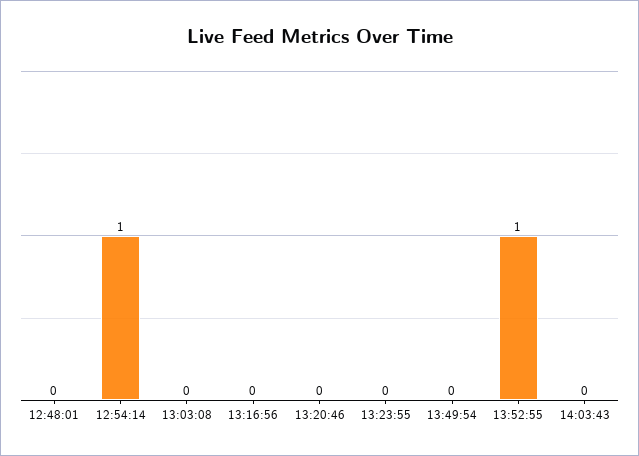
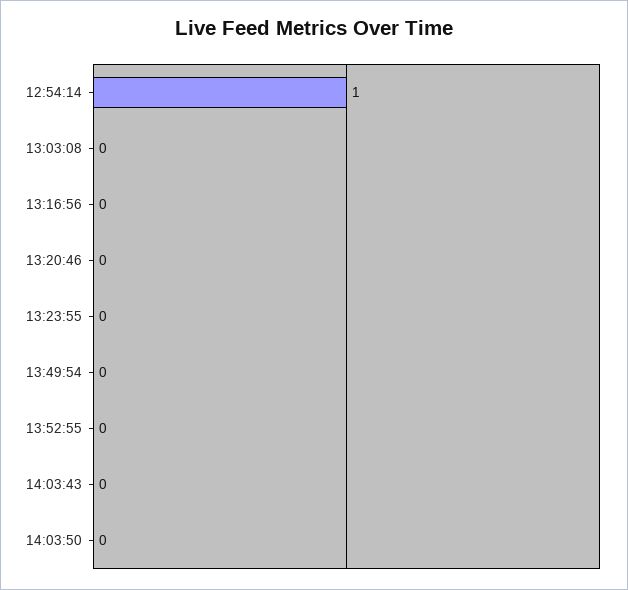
12:48:01: 0 -> none
13:52:55: 1 -> 0
14:03:50: none -> 0

